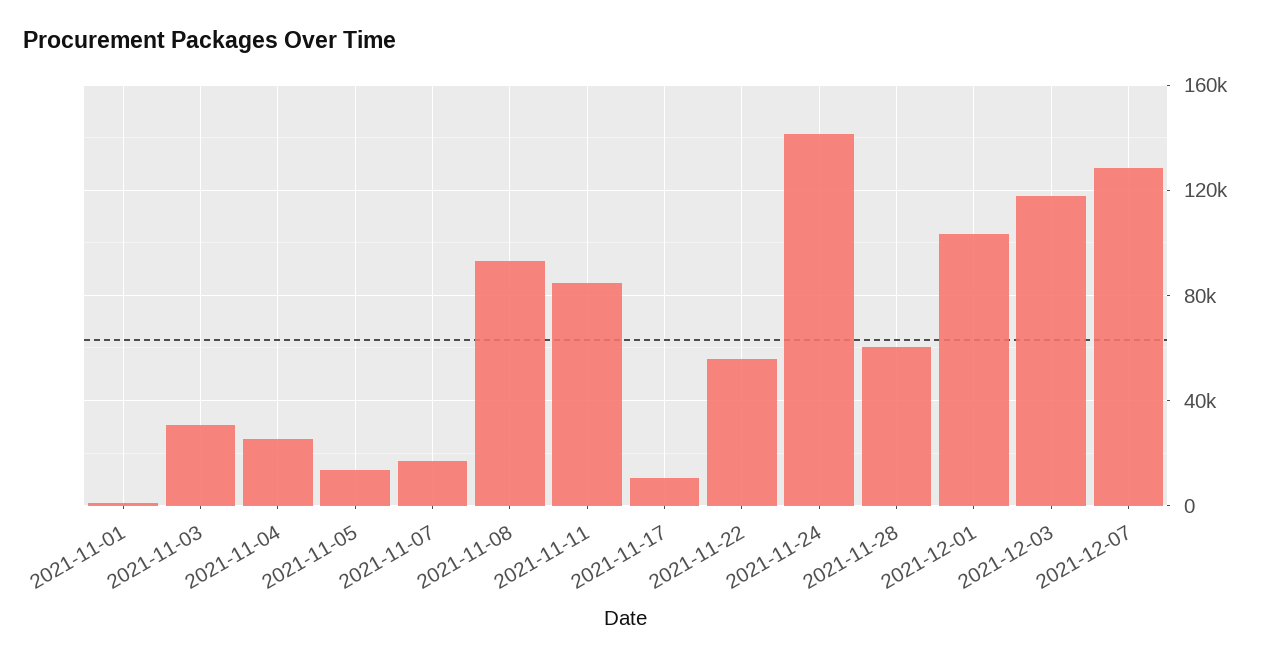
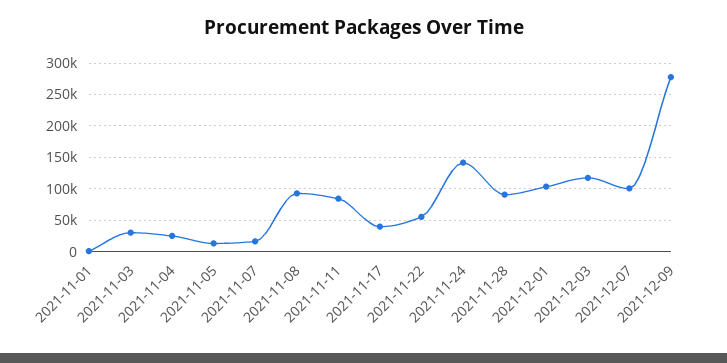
2021-11-17: 10000 -> 40000
2021-11-28: 60000 -> 90000
2021-12-07: 130000 -> 100000
2021-12-09: none -> 280000

